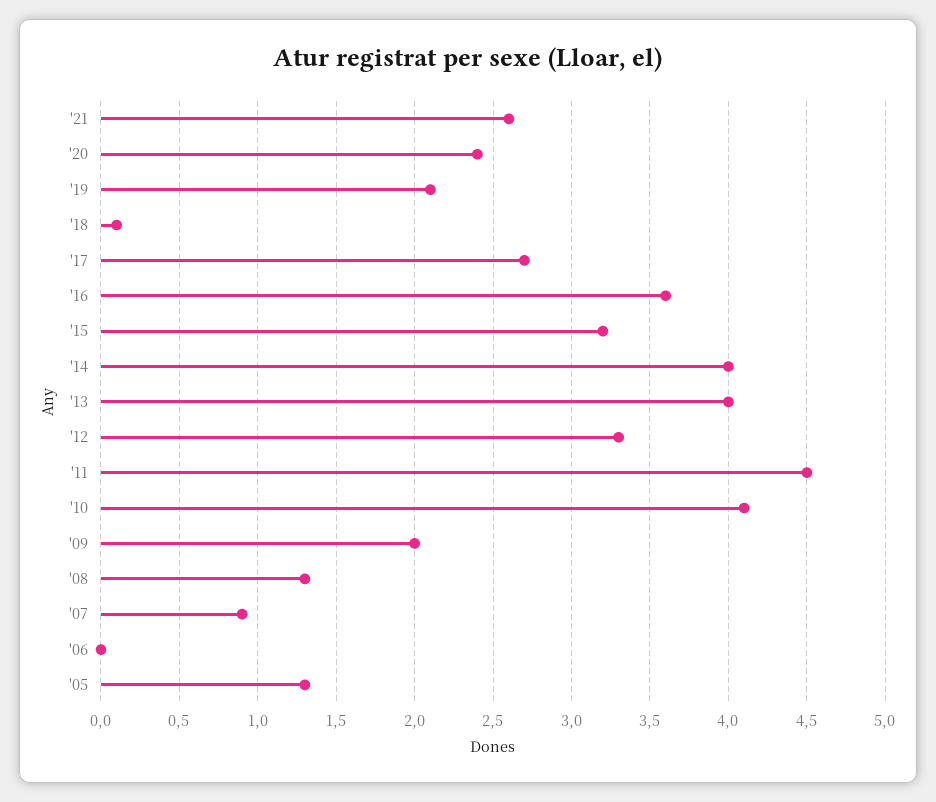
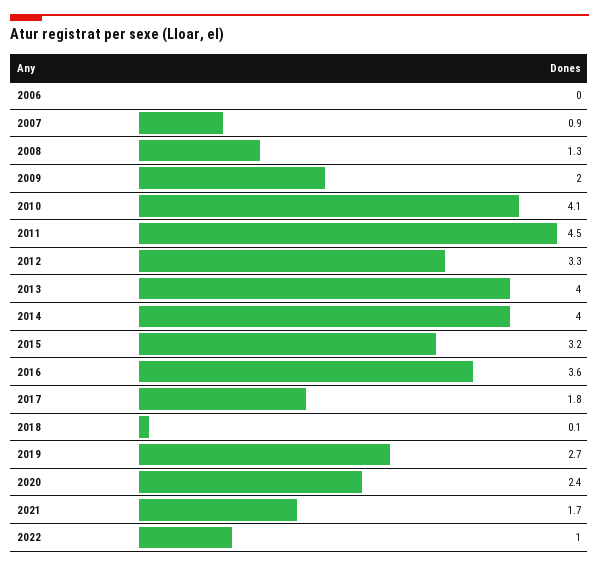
'21: 2.6 -> 1.7
'19: 2.1 -> 2.7
'17: 2.7 -> 1.8
'05: 1.3 -> none
2022: none -> 1

